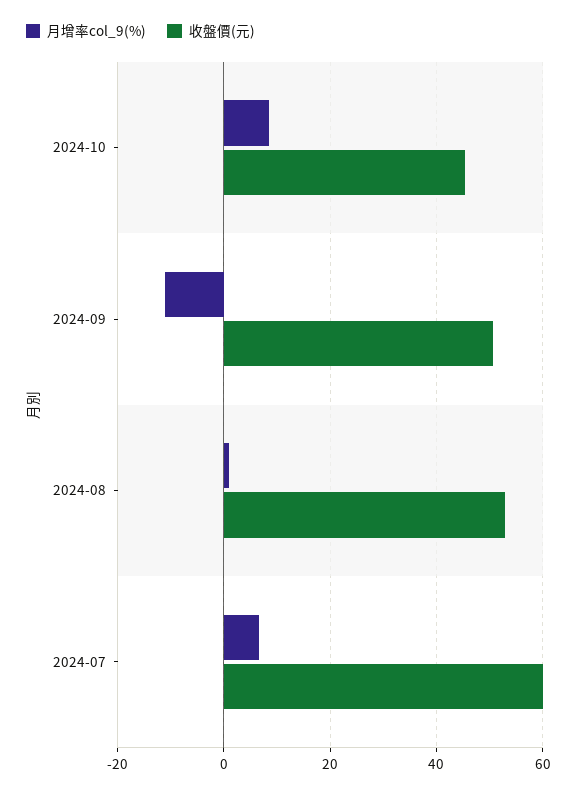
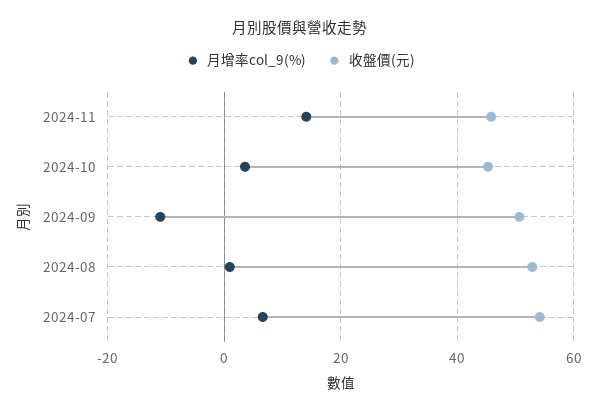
月增率col_9(%), 2024-10: 8 -> 4
收盤價(元), 2024-07: 60 -> 54
月增率col_9(%), 2024-11: none -> 14
收盤價(元), 2024-11: none -> 46

